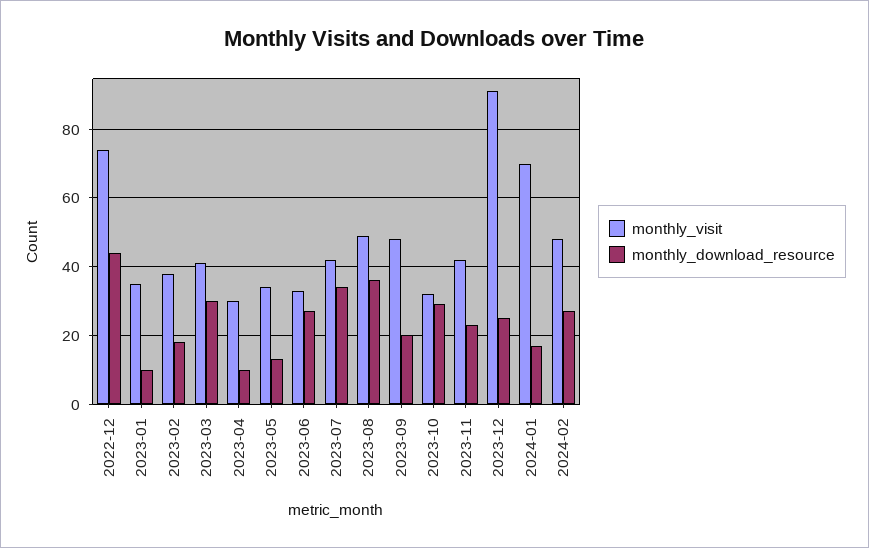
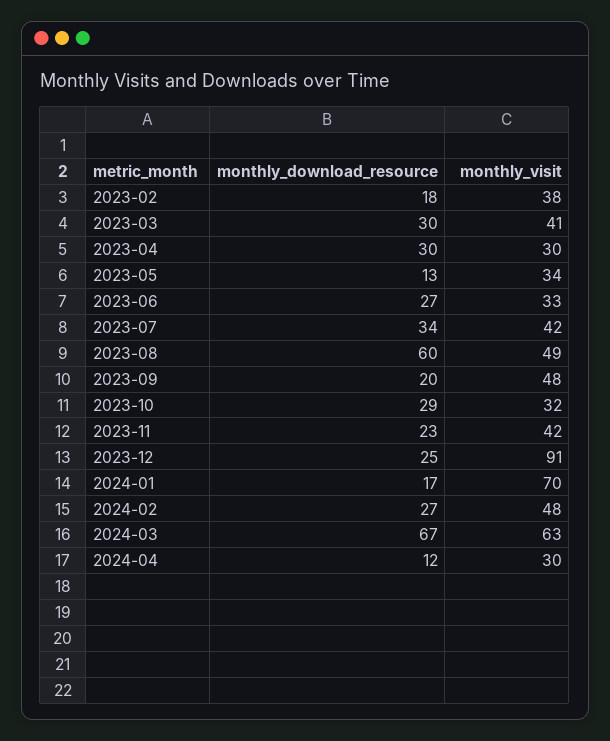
monthly_visit, 2022-12: 75 -> none
monthly_download_resource, 2022-12: 45 -> none
monthly_visit, 2023-01: 35 -> none
monthly_download_resource, 2023-01: 10 -> none
monthly_download_resource, 2023-04: 10 -> 30
monthly_download_resource, 2023-08: 35 -> 60
monthly_download_resource, 2024-03: none -> 67
monthly_visit, 2024-03: none -> 63
monthly_download_resource, 2024-04: none -> 12
monthly_visit, 2024-04: none -> 30

